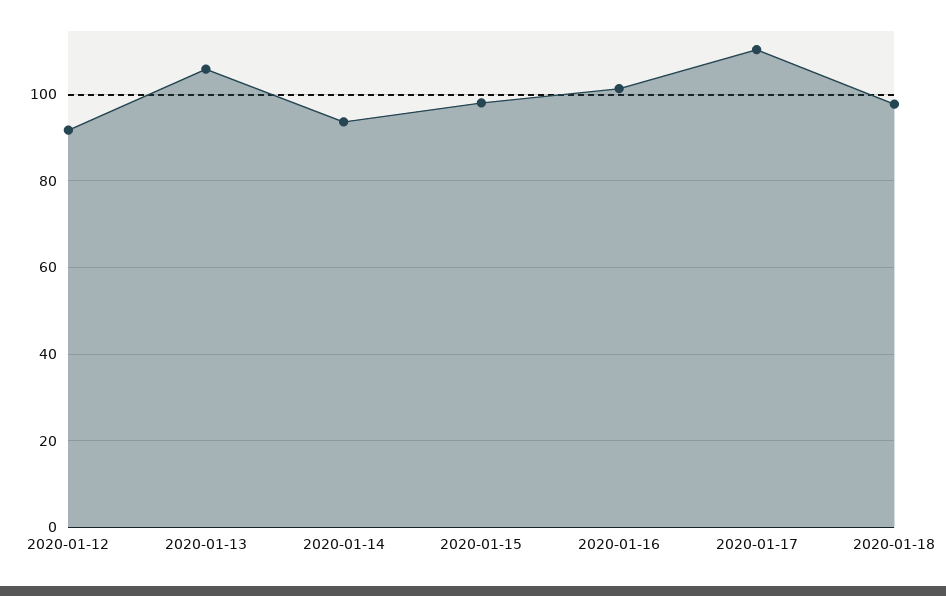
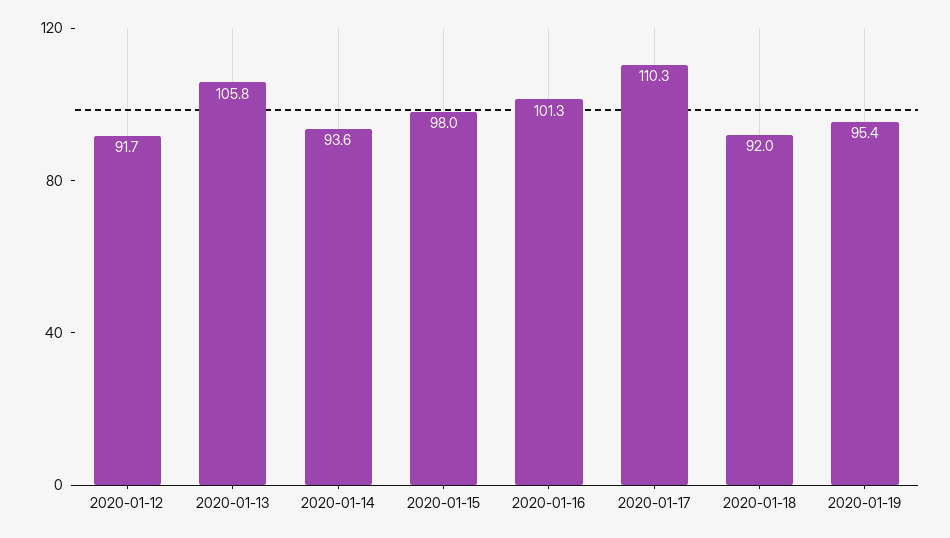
2020-01-18: 98 -> 92
2020-01-19: none -> 95.4

